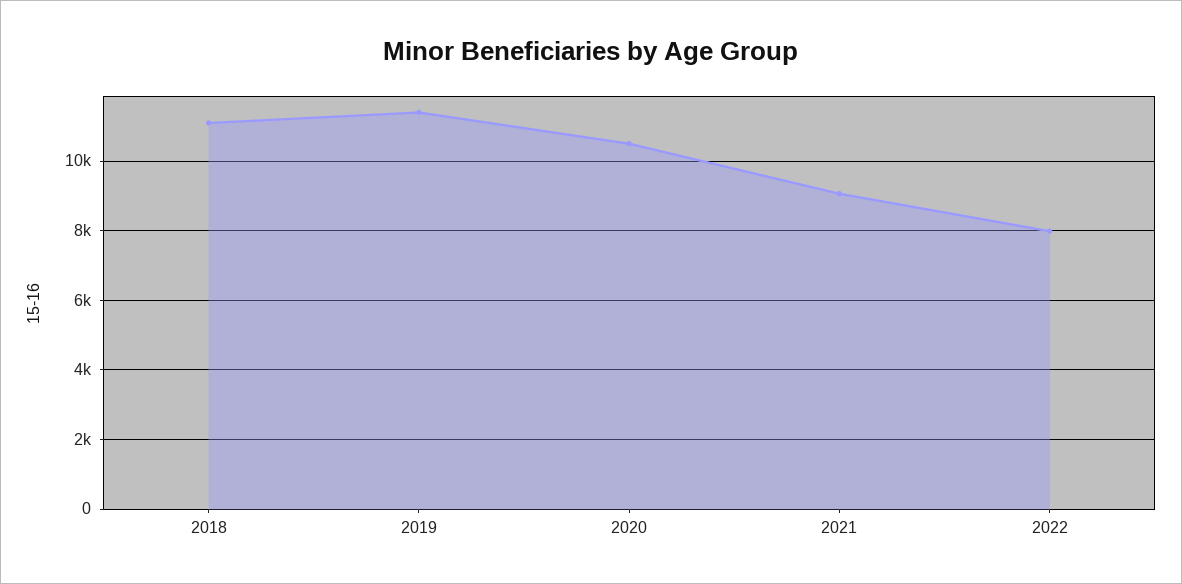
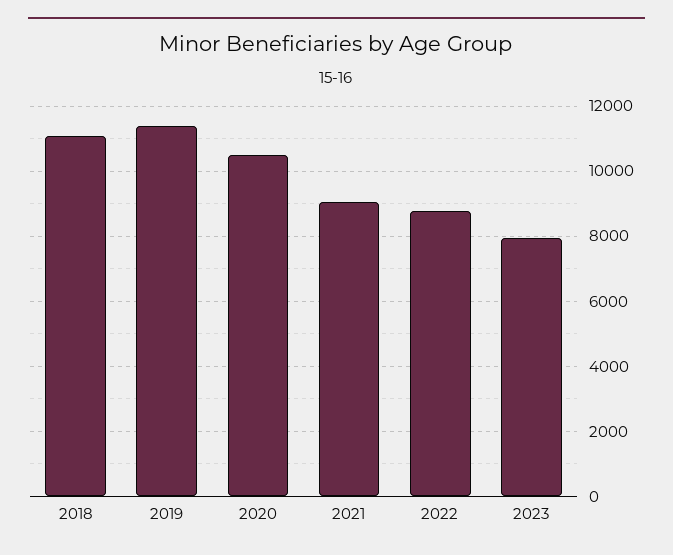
2022: 8000 -> 8800
2023: none -> 8000

